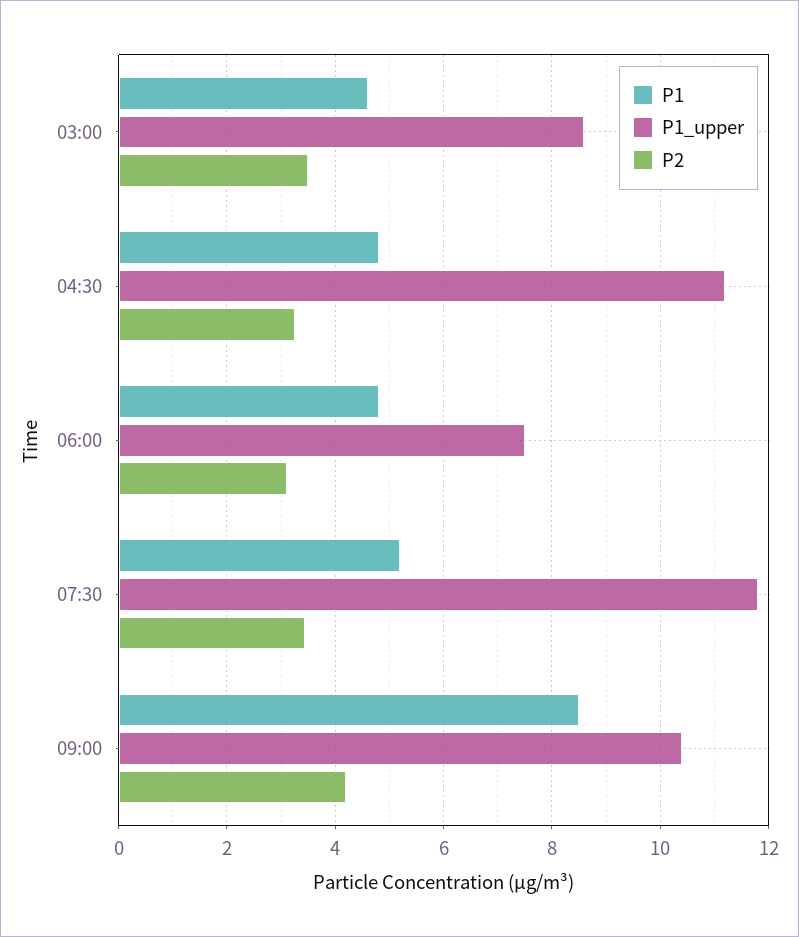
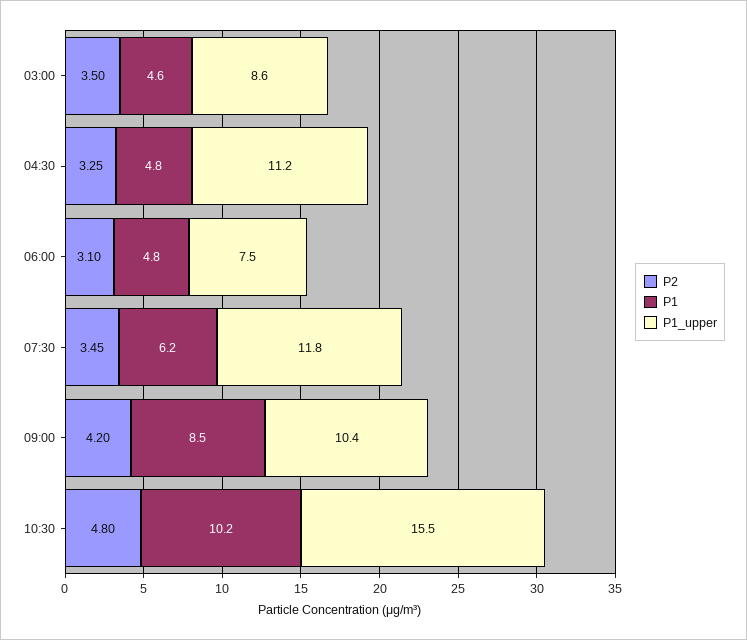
P1, 07:30: 5.2 -> 6.2
P2, 10:30: none -> 4.8
P1, 10:30: none -> 10.2
P1_upper, 10:30: none -> 15.5

